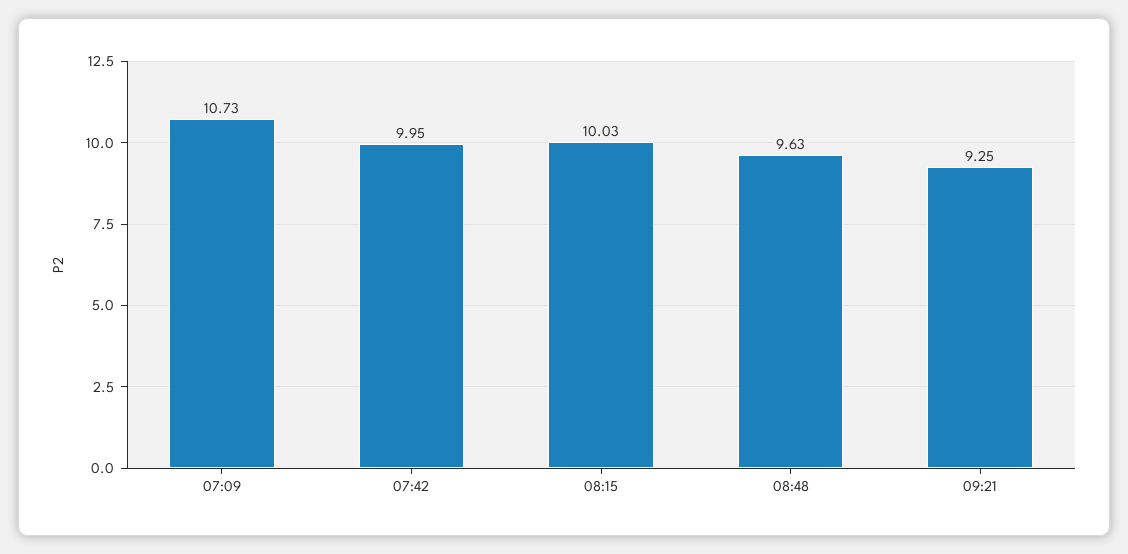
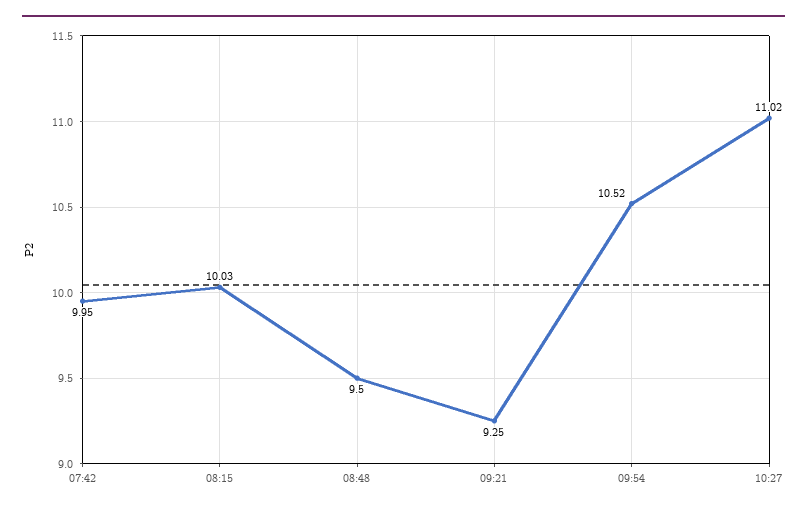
07:09: 10.73 -> none
08:48: 9.63 -> 9.5
09:54: none -> 10.52
10:27: none -> 11.02

